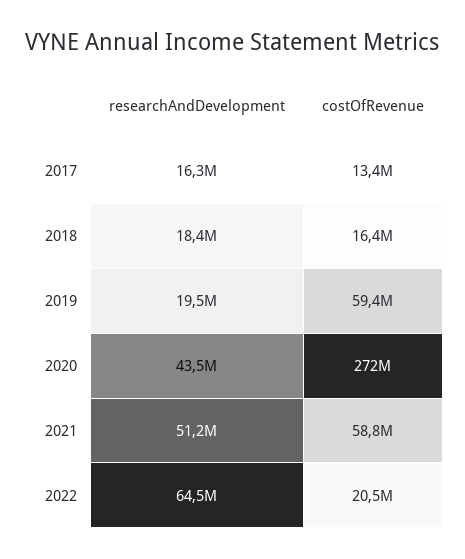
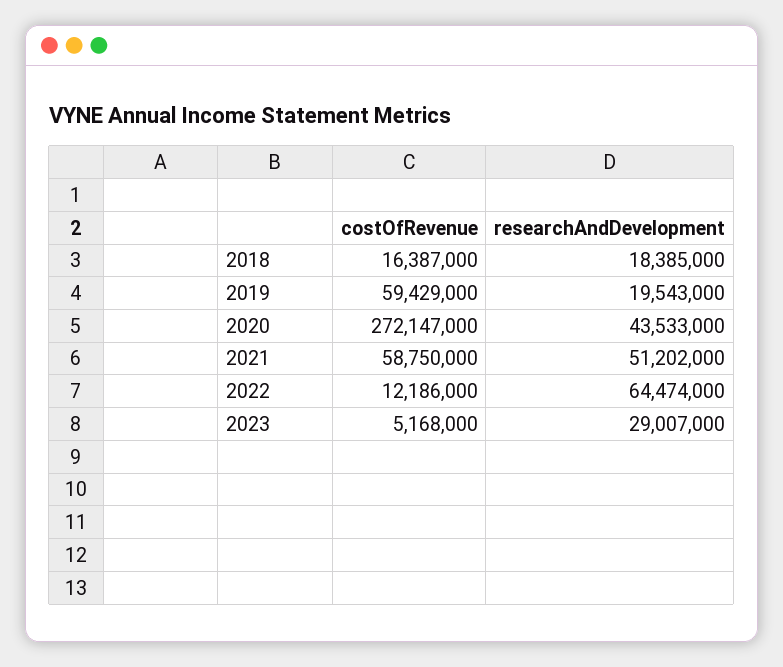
researchAndDevelopment, 2017: 16300000 -> none
costOfRevenue, 2017: 13400000 -> none
costOfRevenue, 2022: 20500000 -> 12186000
costOfRevenue, 2023: none -> 5168000
researchAndDevelopment, 2023: none -> 29007000

